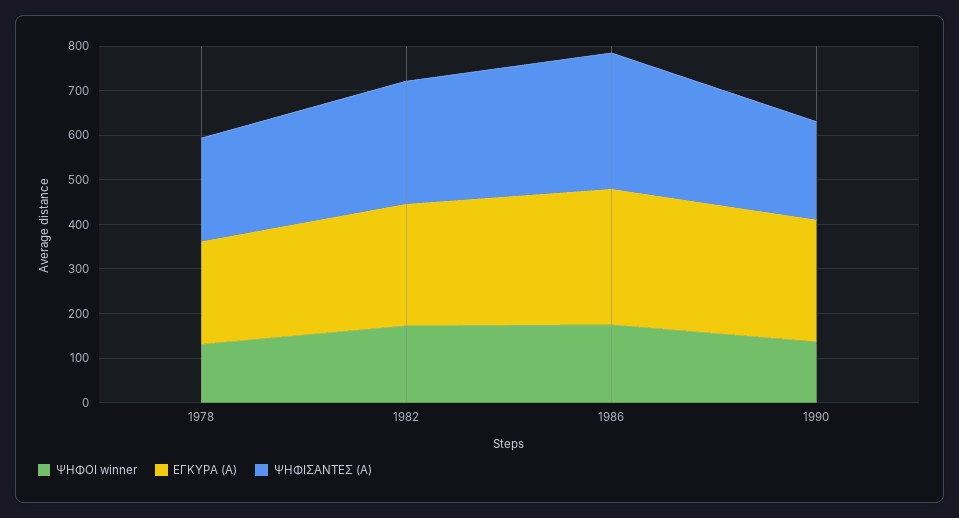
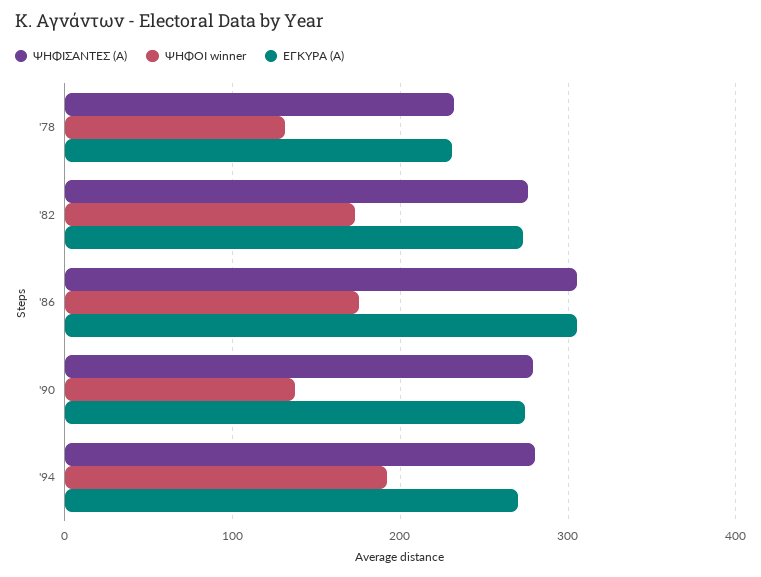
ΨΗΦΙΣΑΝΤΕΣ (Α), 1990: 220 -> 280
ΨΗΦΙΣΑΝΤΕΣ (Α), '94: none -> 280
ΨΗΦΟΙ winner, '94: none -> 190
ΕΓΚΥΡΑ (Α), '94: none -> 270

